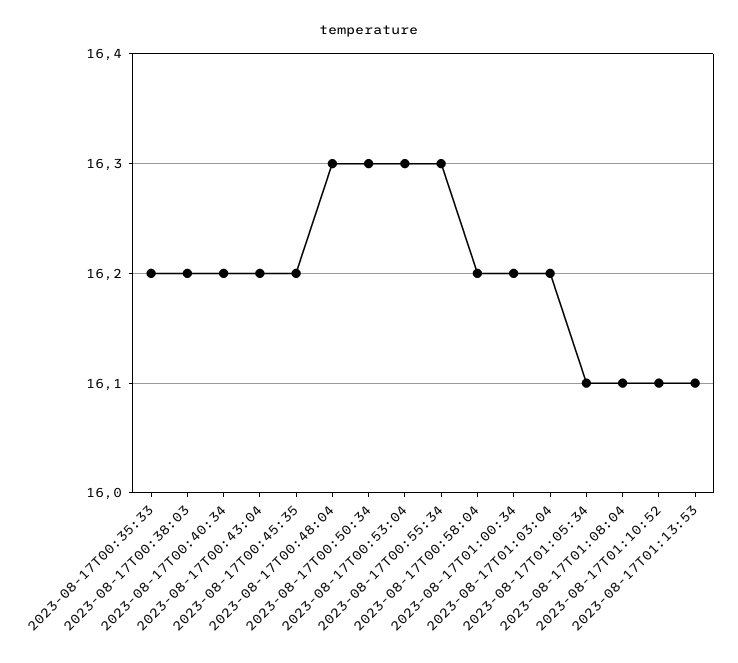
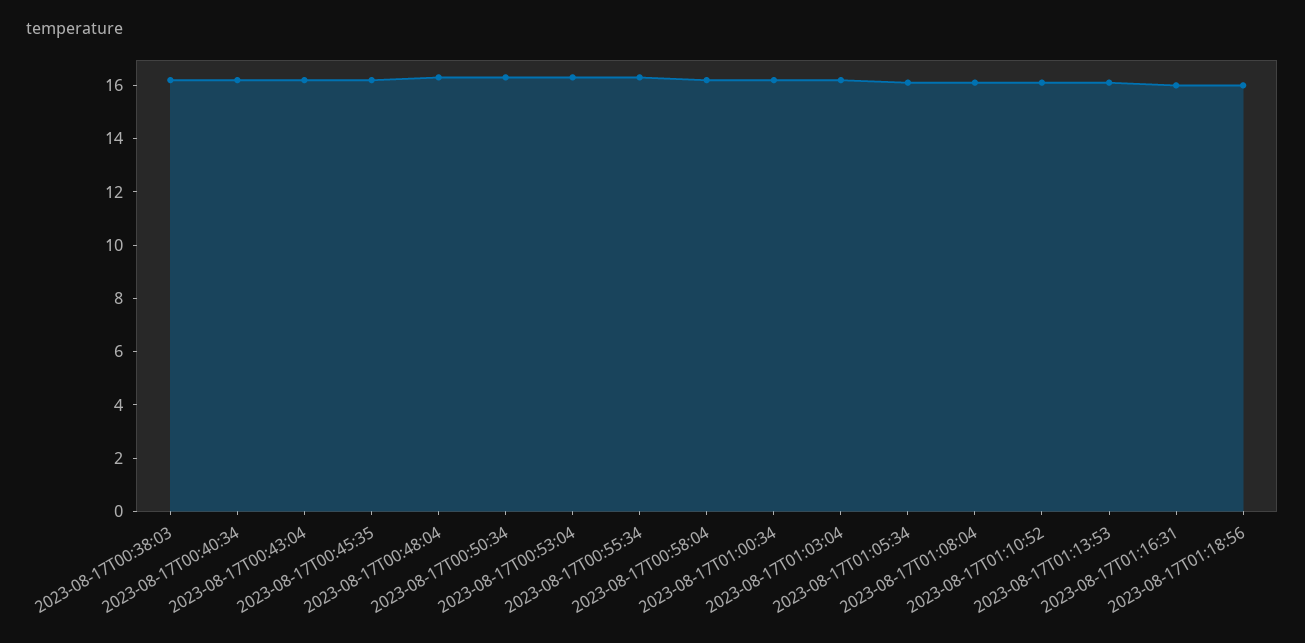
2023-08-17T00:35:33: 16.2 -> none
2023-08-17T01:16:31: none -> 16
2023-08-17T01:18:56: none -> 16

